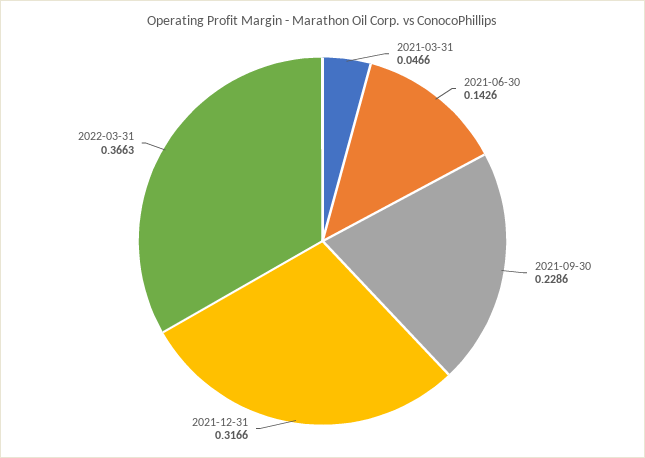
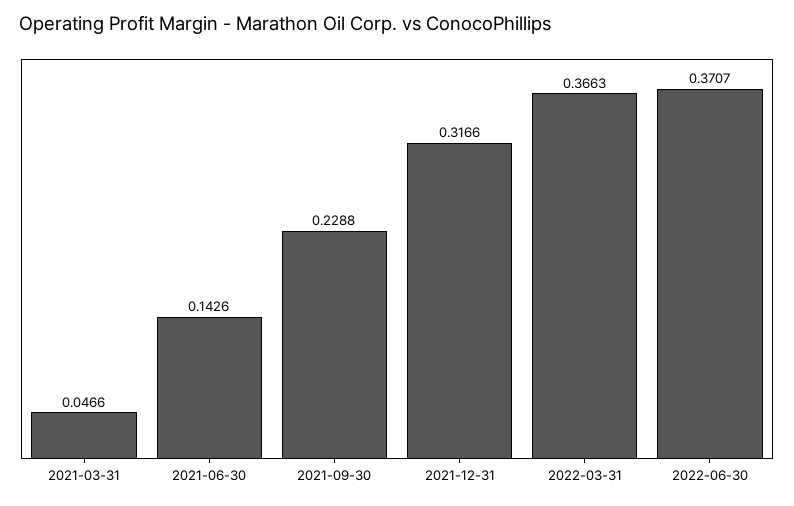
2021-09-30: 0.2286 -> 0.2288
2022-06-30: none -> 0.3707

